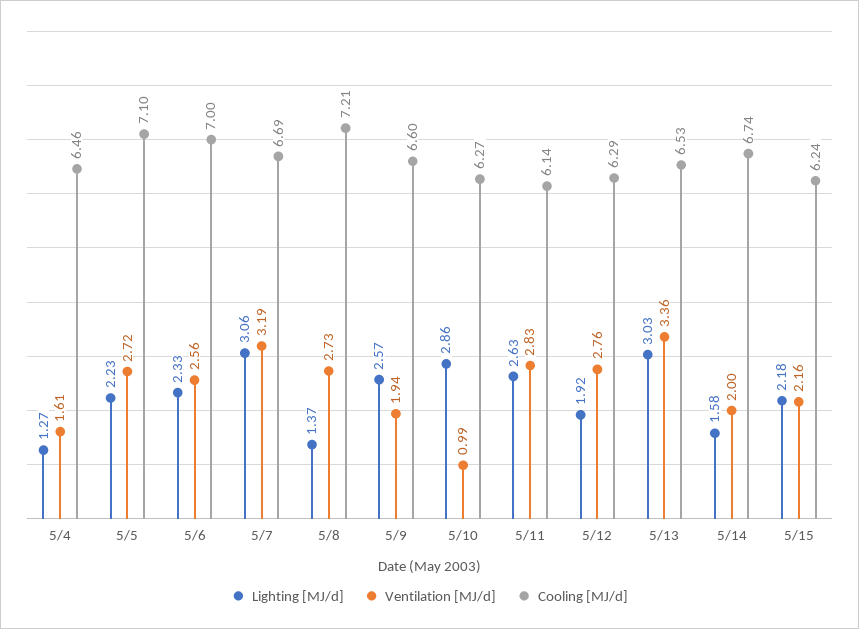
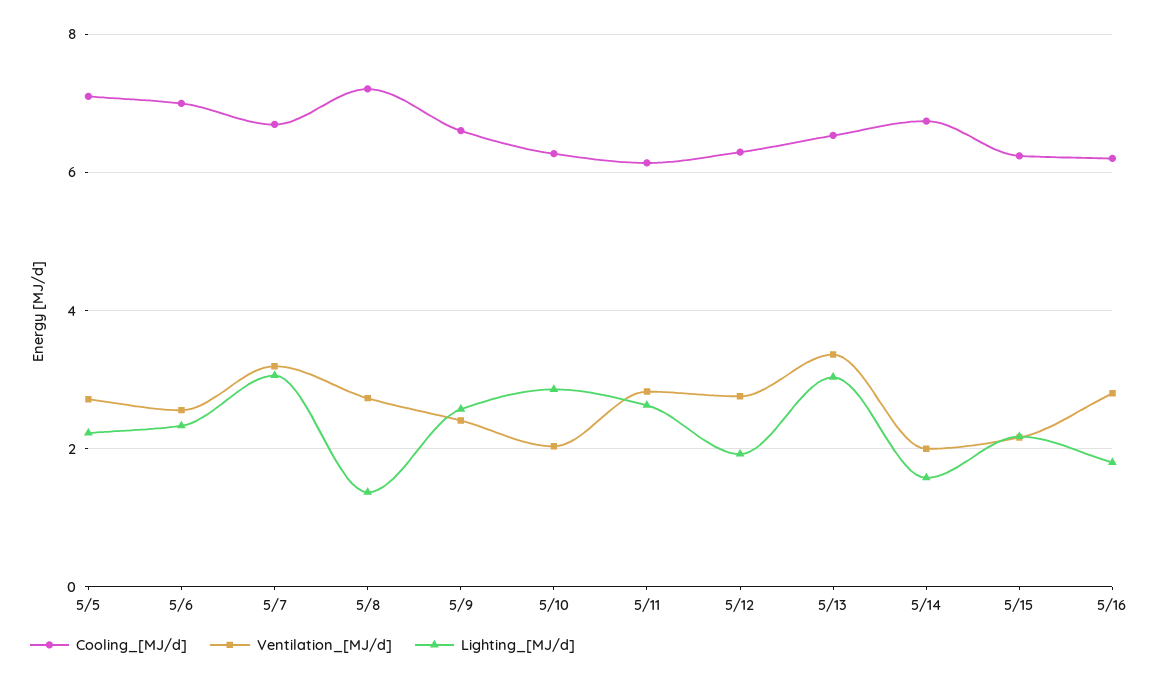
Lighting [MJ/d], 5/4: 1.27 -> none
Ventilation [MJ/d], 5/4: 1.61 -> none
Cooling [MJ/d], 5/4: 6.46 -> none
Ventilation [MJ/d], 5/9: 1.94 -> 2.4
Ventilation [MJ/d], 5/10: 0.99 -> 2
Cooling [MJ/d], 5/16: none -> 6.2
Ventilation [MJ/d], 5/16: none -> 2.8
Lighting [MJ/d], 5/16: none -> 1.8

